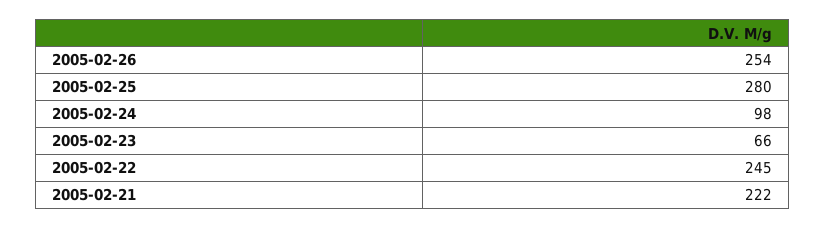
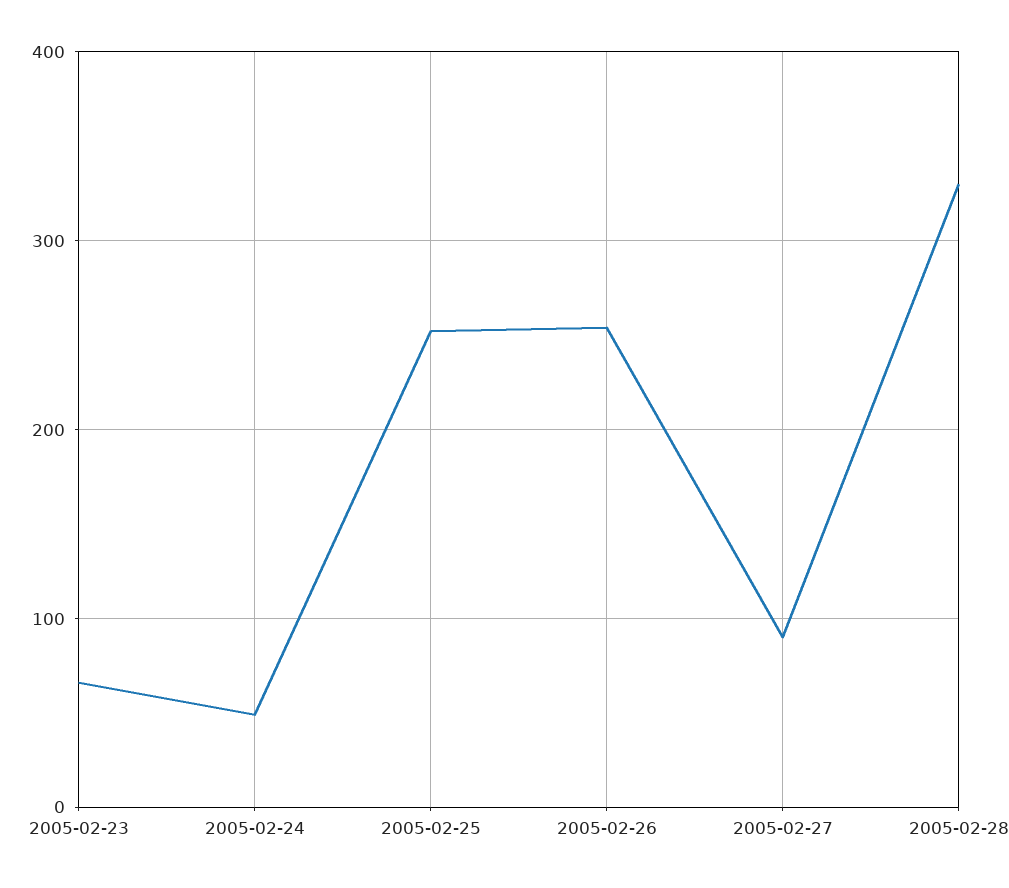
2005-02-25: 280 -> 250
2005-02-24: 98 -> 50
2005-02-22: 245 -> none
2005-02-21: 222 -> none
2005-02-27: none -> 90
2005-02-28: none -> 330

